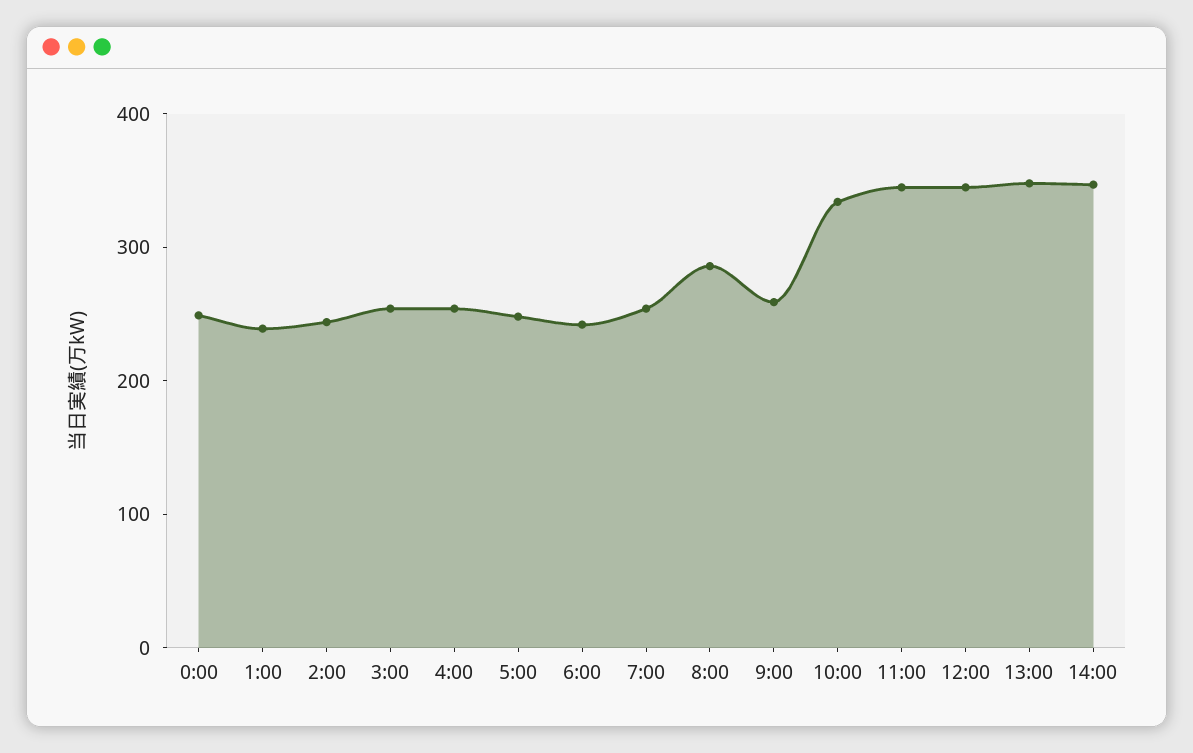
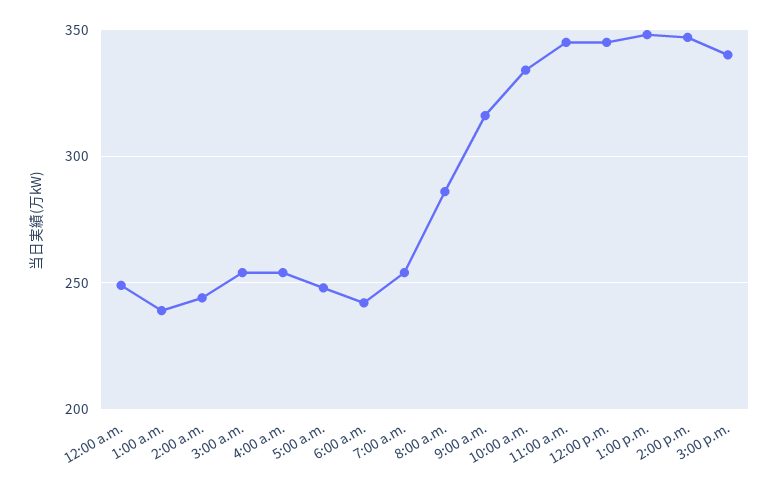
9:00: 260 -> 315
3:00 p.m.: none -> 340

